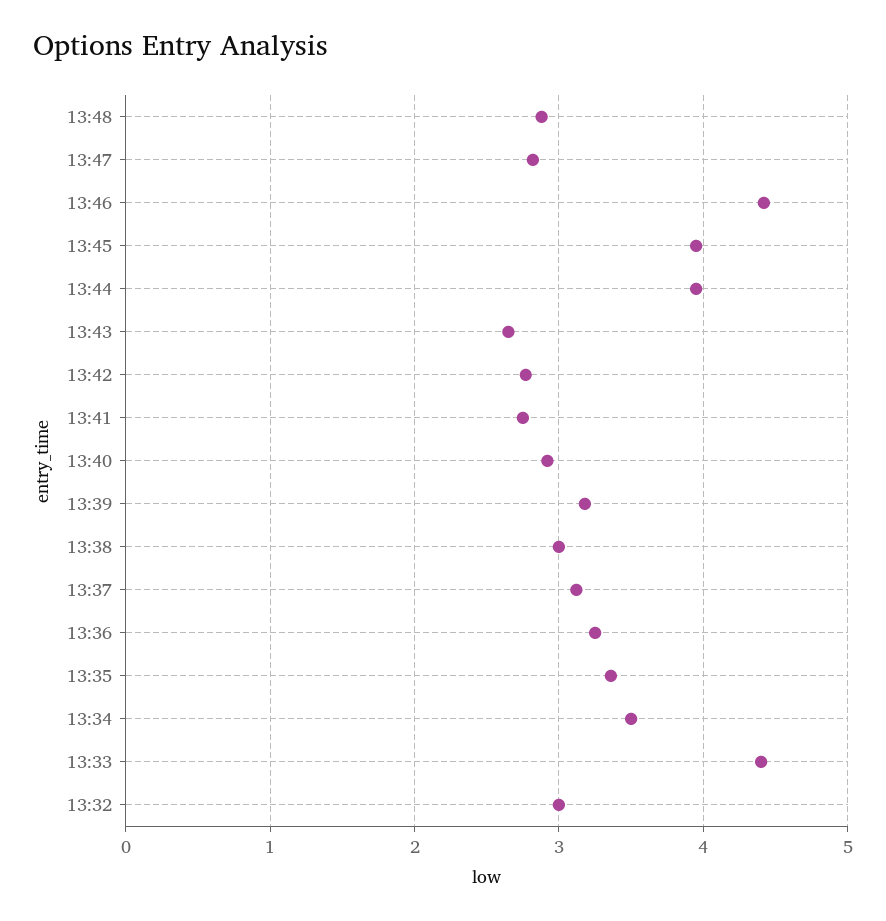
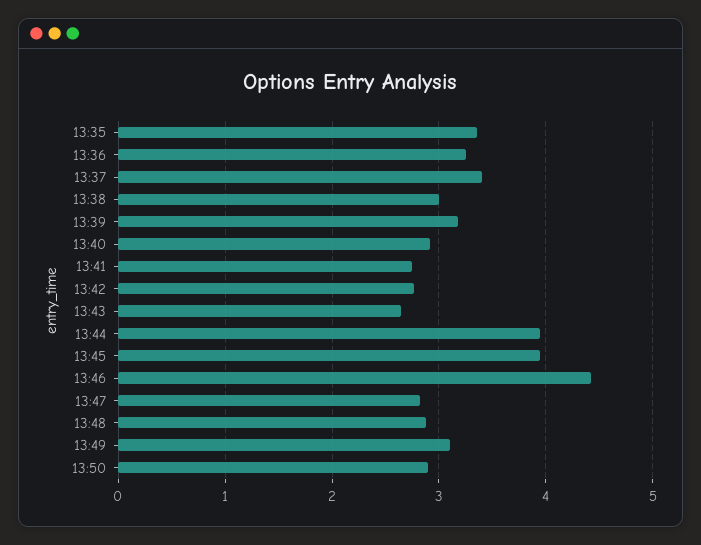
13:37: 3.1 -> 3.4
13:34: 3.5 -> none
13:33: 4.4 -> none
13:32: 3 -> none
13:49: none -> 3.1
13:50: none -> 2.9

